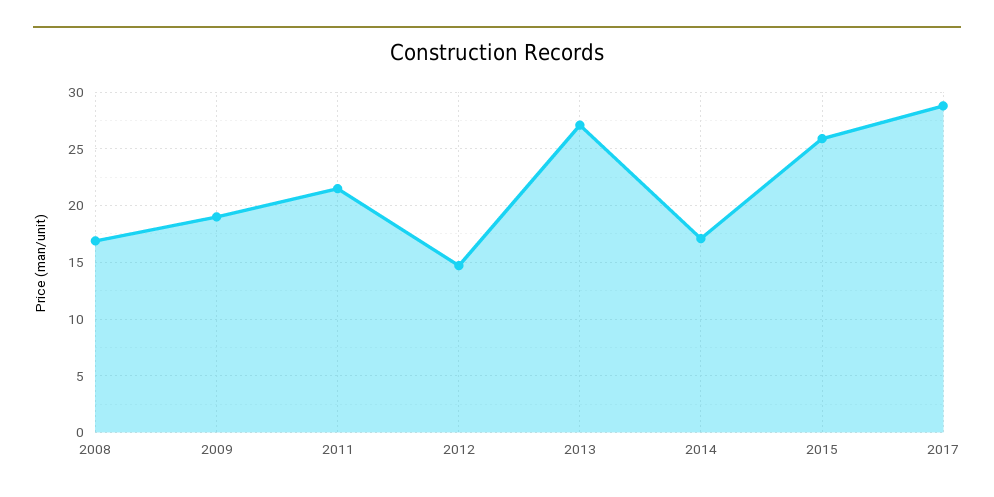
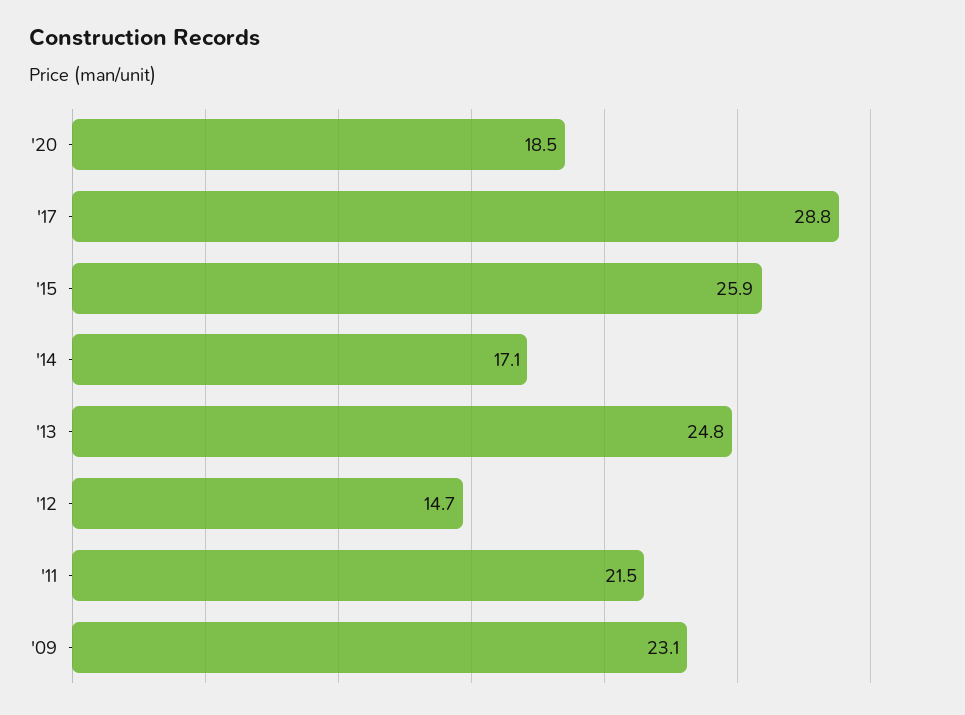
2008: 17 -> none
2009: 19 -> 23.1
2013: 27 -> 24.8
'20: none -> 18.5

